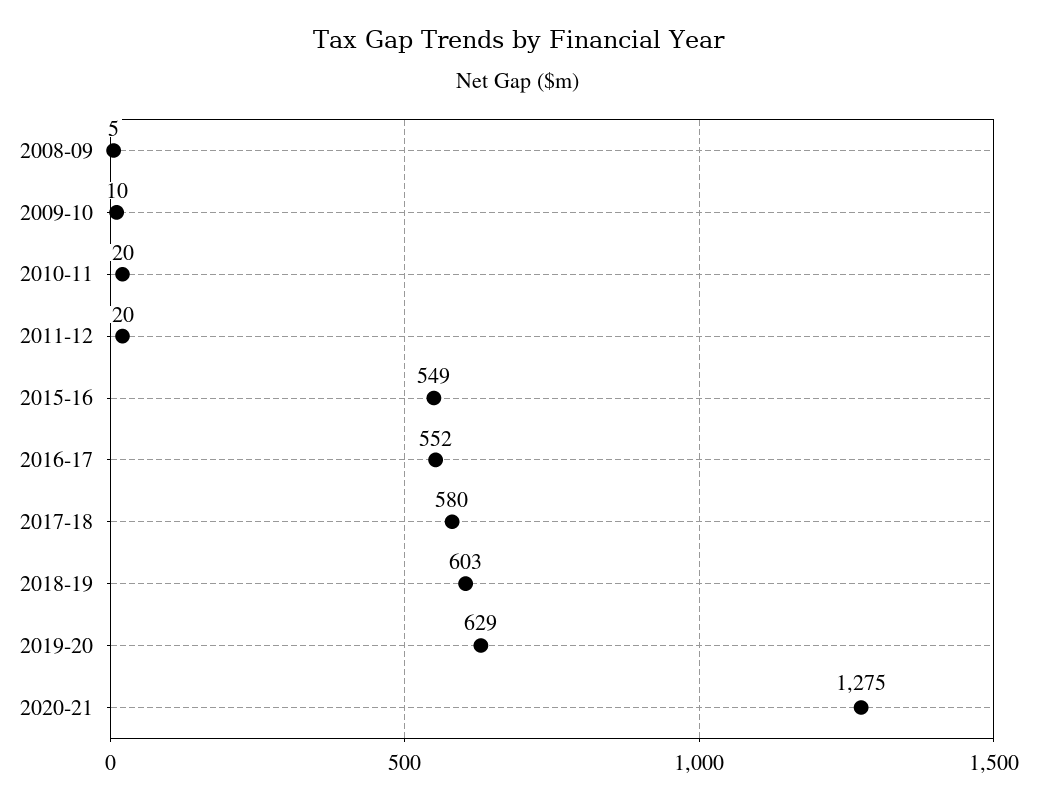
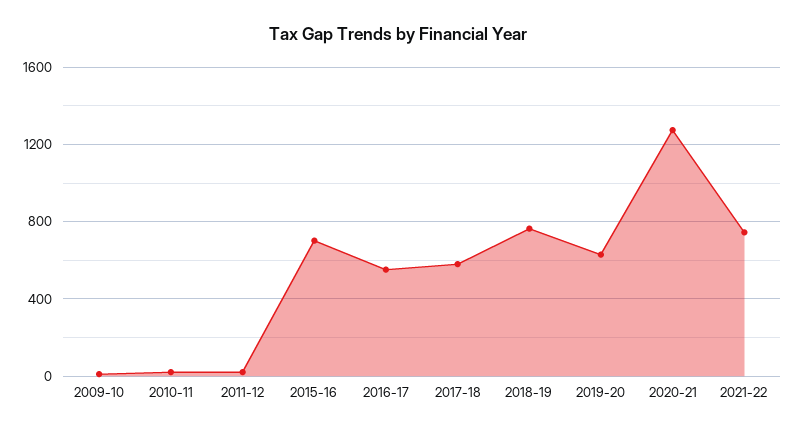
2008-09: 5 -> none
2015-16: 549 -> 700
2018-19: 603 -> 750
2021-22: none -> 750

